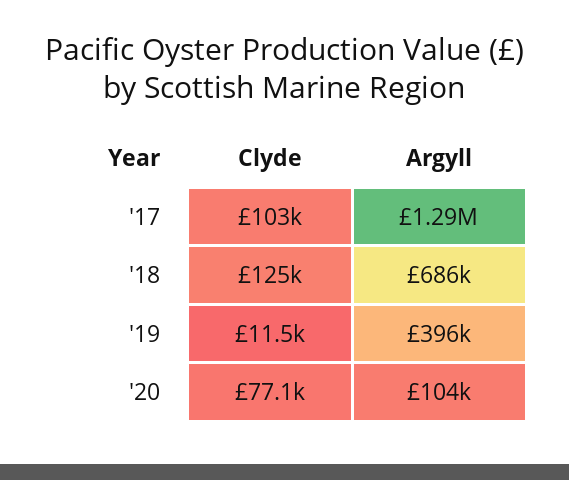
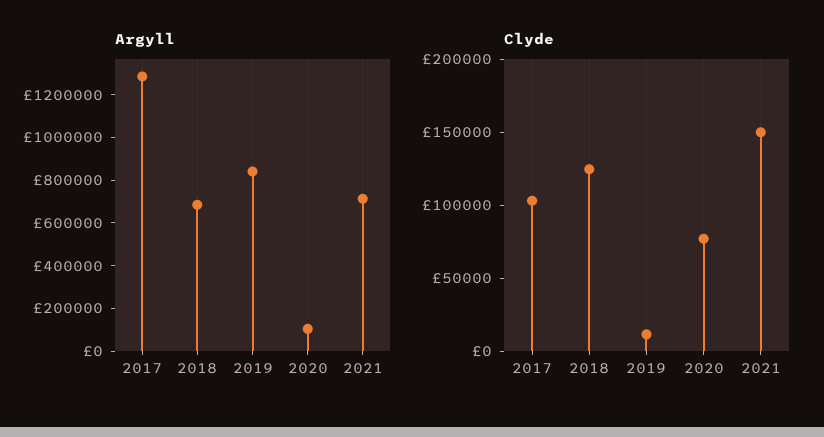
Argyll, '19: 396000 -> 850000
Argyll, 2021: none -> 700000
Clyde, 2021: none -> 150000

